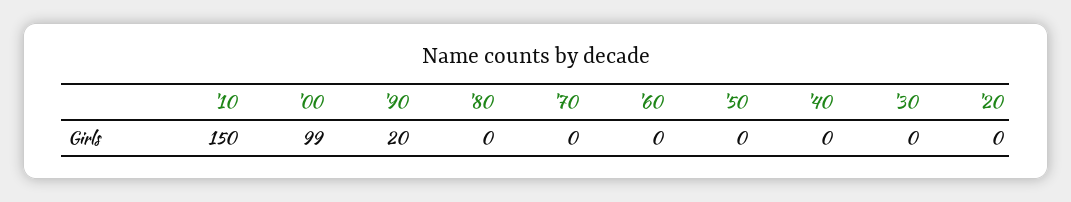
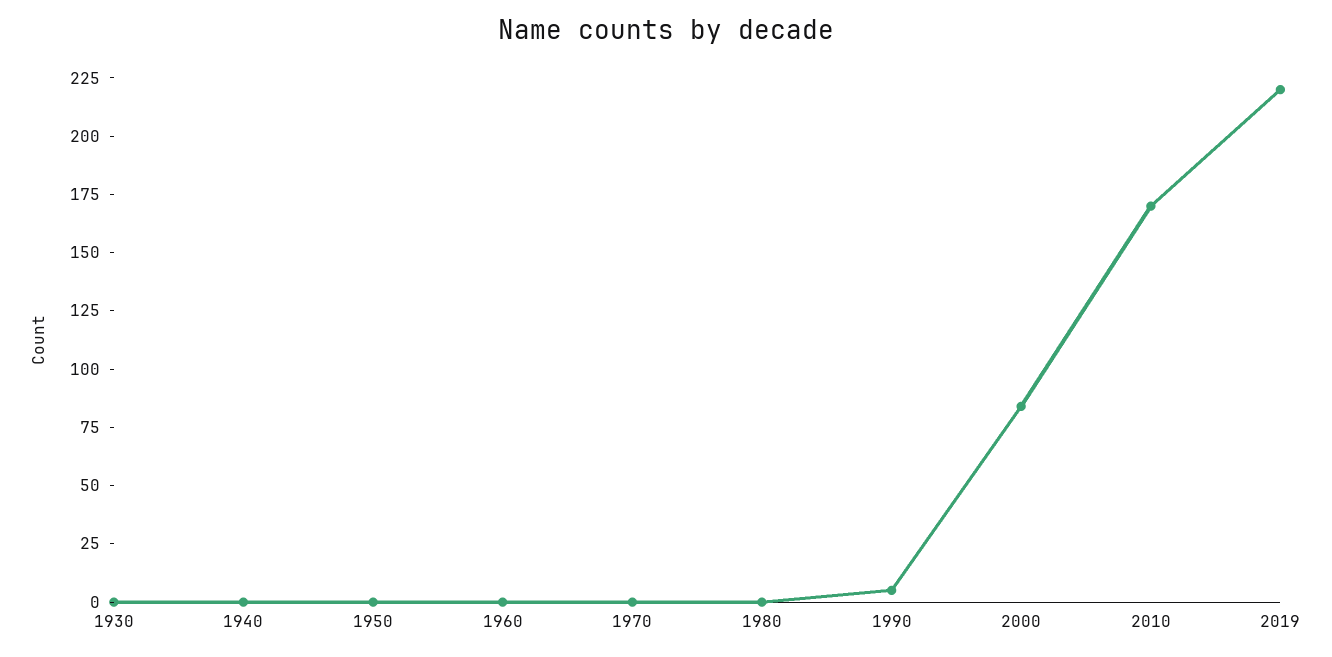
'10: 150 -> 170
'00: 99 -> 85
'90: 20 -> 5
'20: 0 -> none
2019: none -> 220

